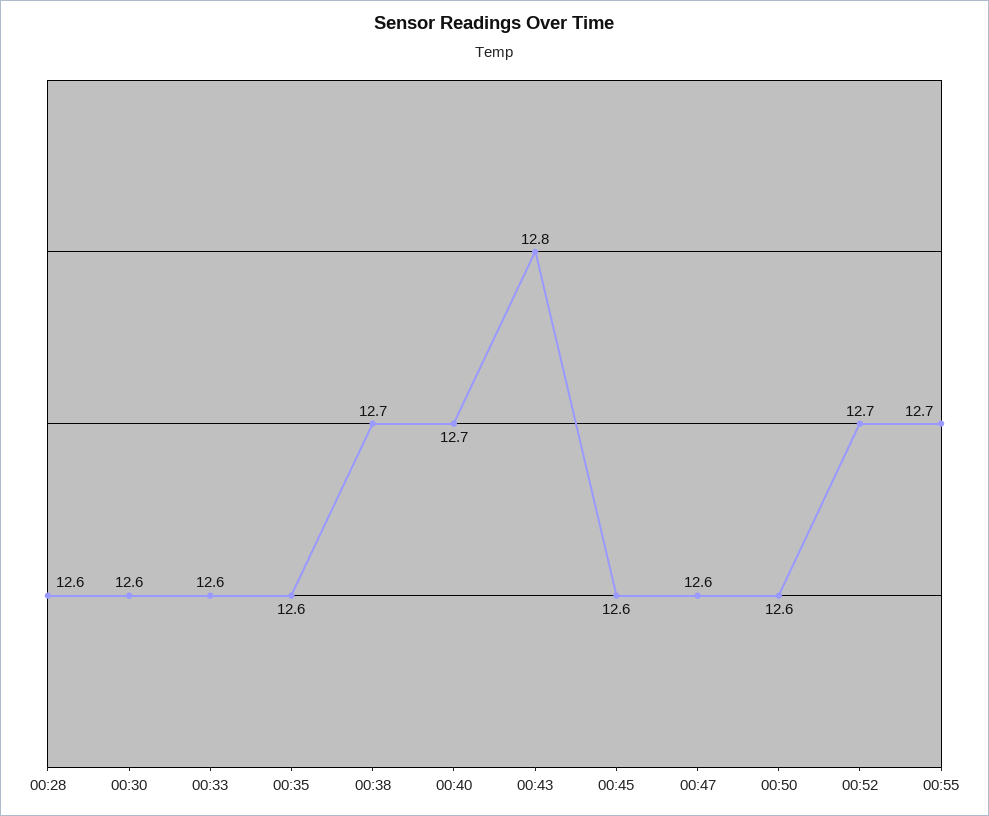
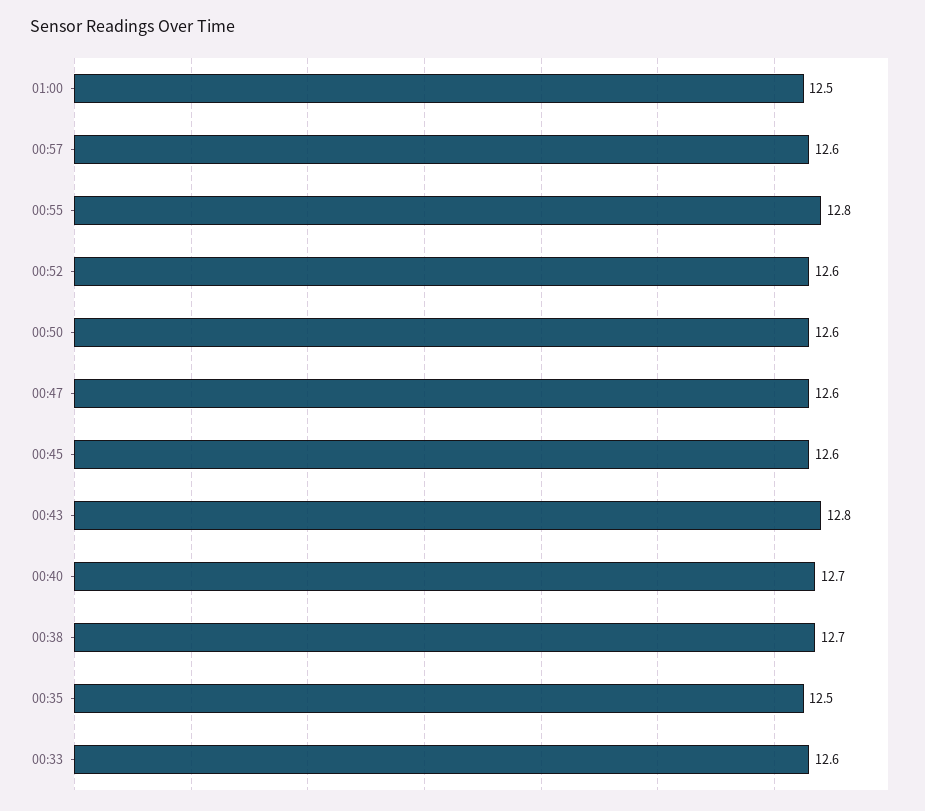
00:28: 12.6 -> none
00:30: 12.6 -> none
00:35: 12.6 -> 12.5
00:52: 12.7 -> 12.6
00:55: 12.7 -> 12.8
01:00: none -> 12.5
00:57: none -> 12.6

